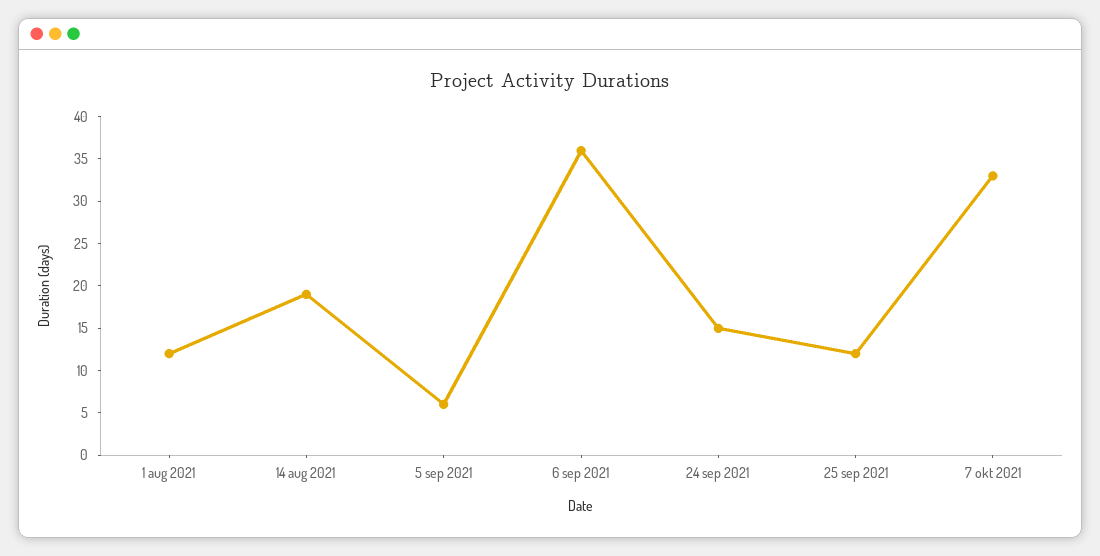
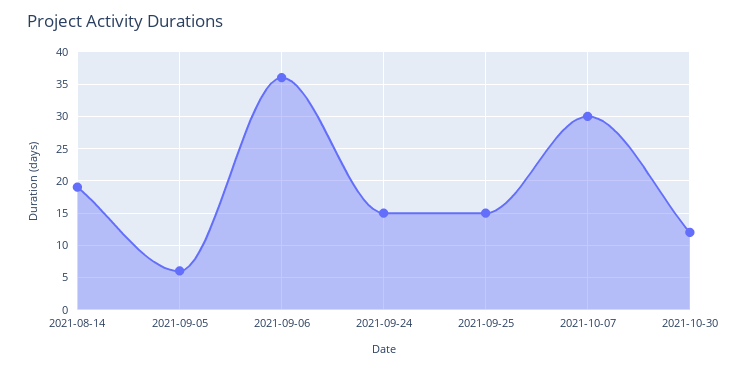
1 aug 2021: 12 -> none
25 sep 2021: 12 -> 15
7 okt 2021: 33 -> 30
2021-10-30: none -> 12

